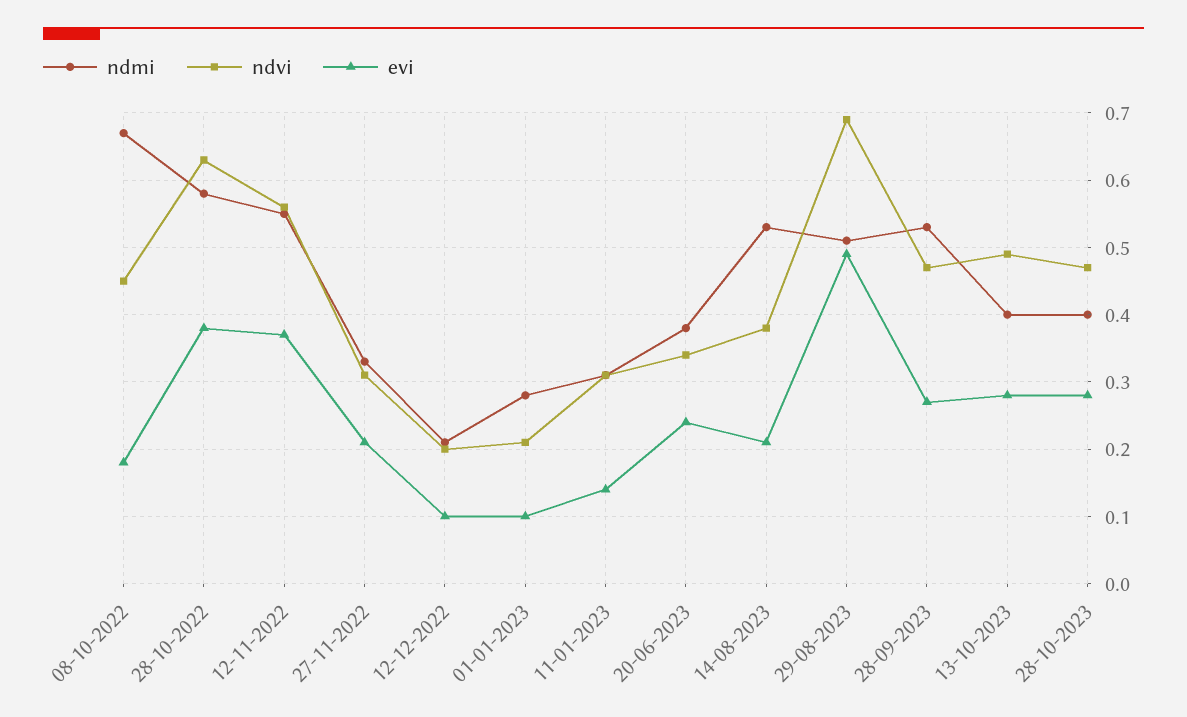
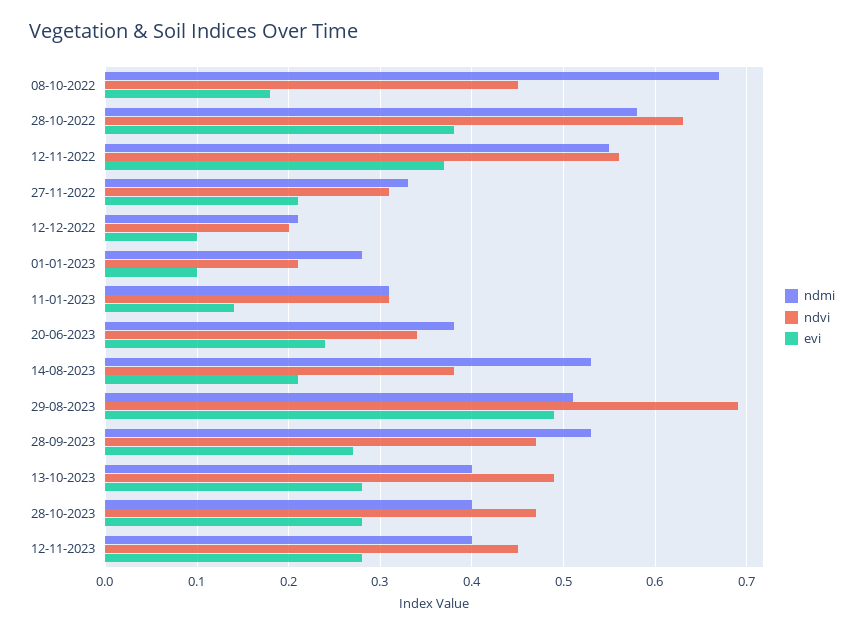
ndmi, 12-11-2023: none -> 0.4
ndvi, 12-11-2023: none -> 0.45
evi, 12-11-2023: none -> 0.28

